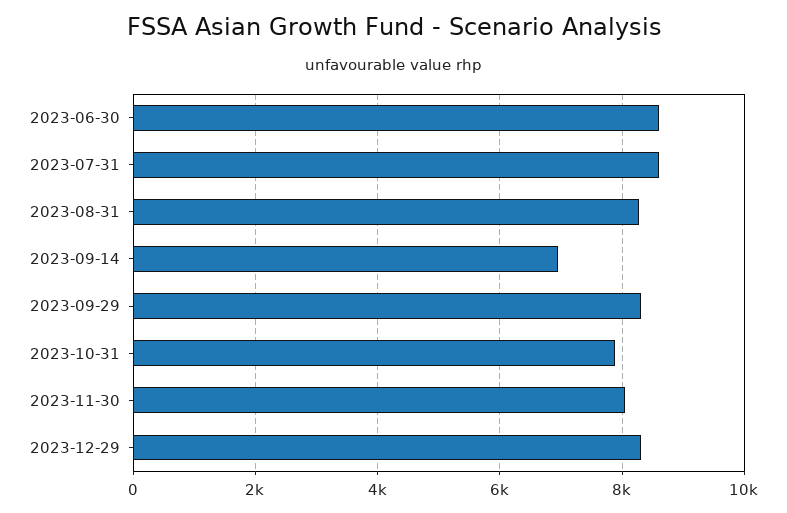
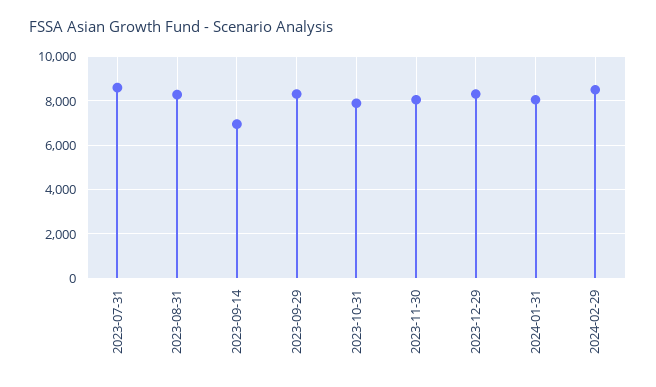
2023-06-30: 8600 -> none
2024-01-31: none -> 8000
2024-02-29: none -> 8500

